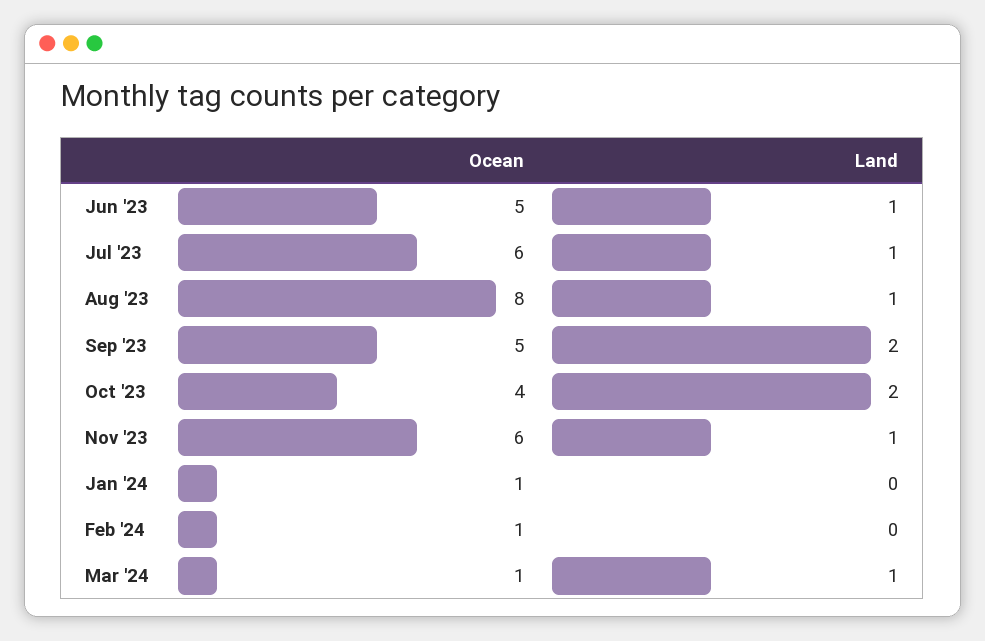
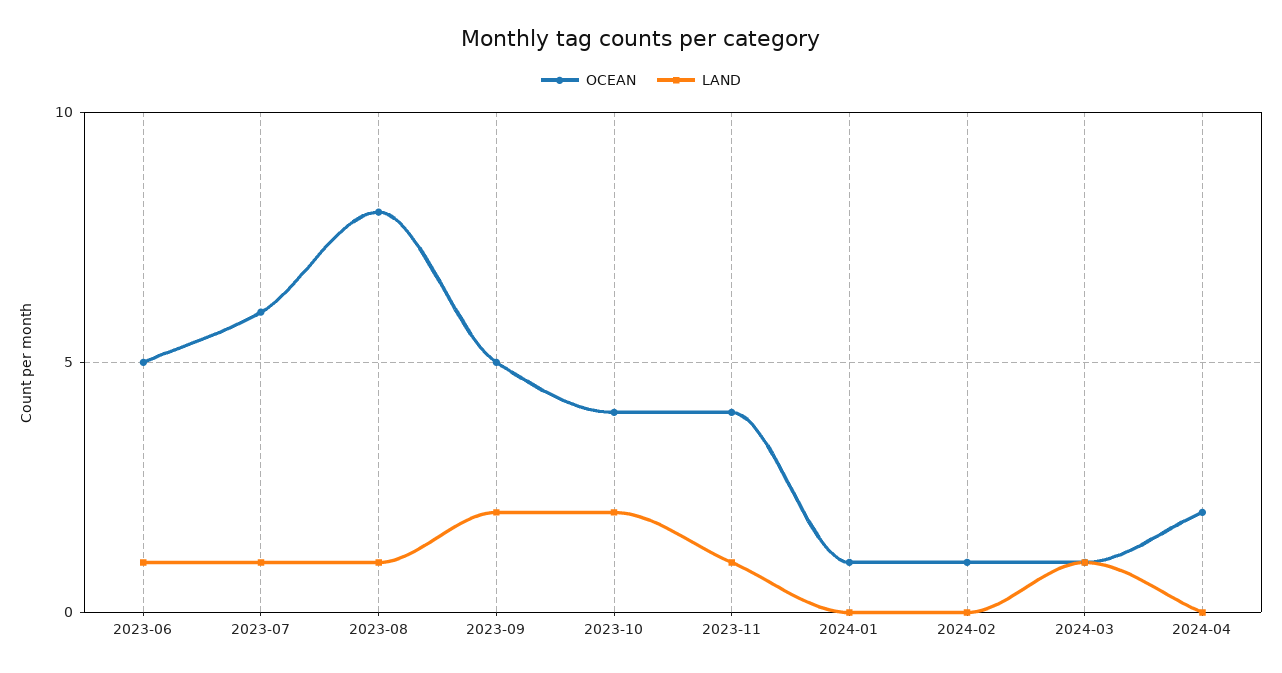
Ocean, Nov '23: 6 -> 4
Ocean, 2024-04: none -> 2
Land, 2024-04: none -> 0

